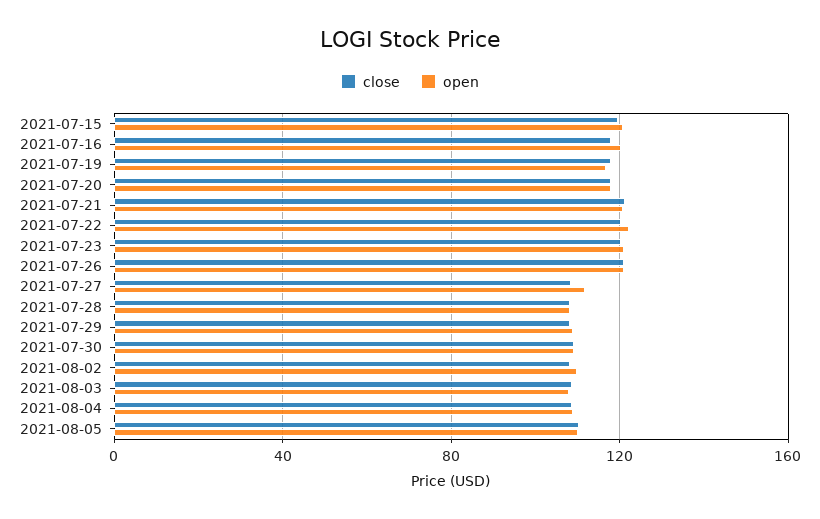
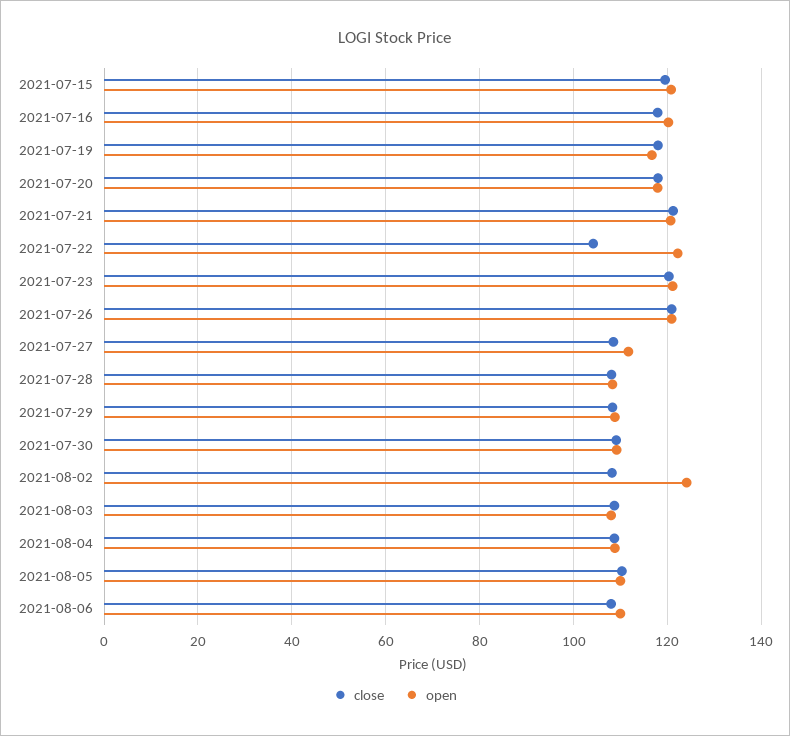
close, 2021-07-22: 120 -> 104
open, 2021-08-02: 110 -> 124
close, 2021-08-06: none -> 108
open, 2021-08-06: none -> 110

